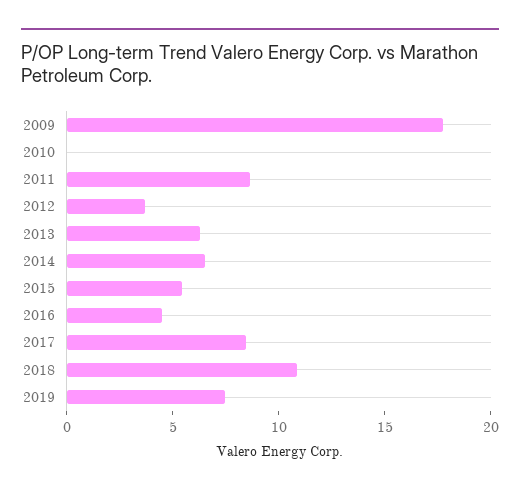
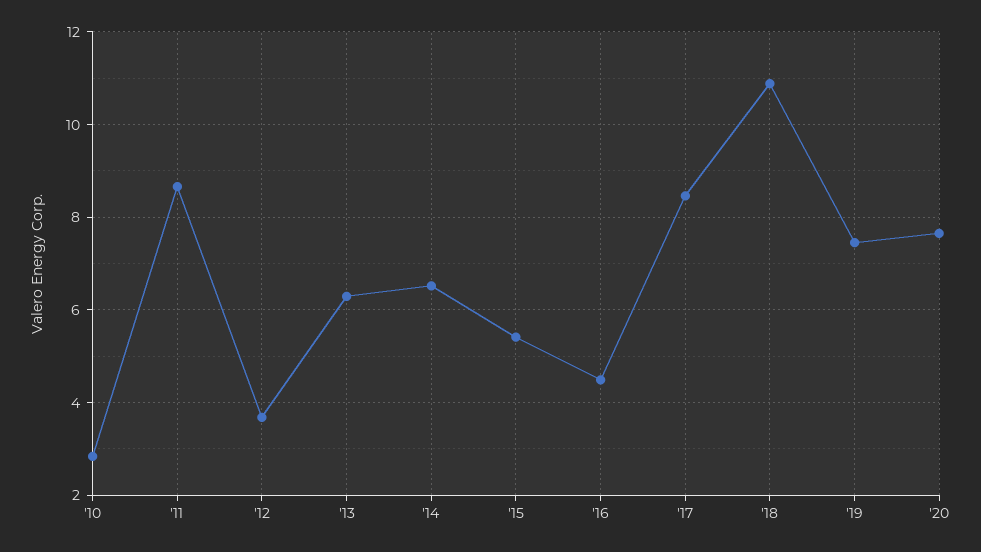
2009: 18 -> none
2010: 0 -> 2.8
'20: none -> 7.6

